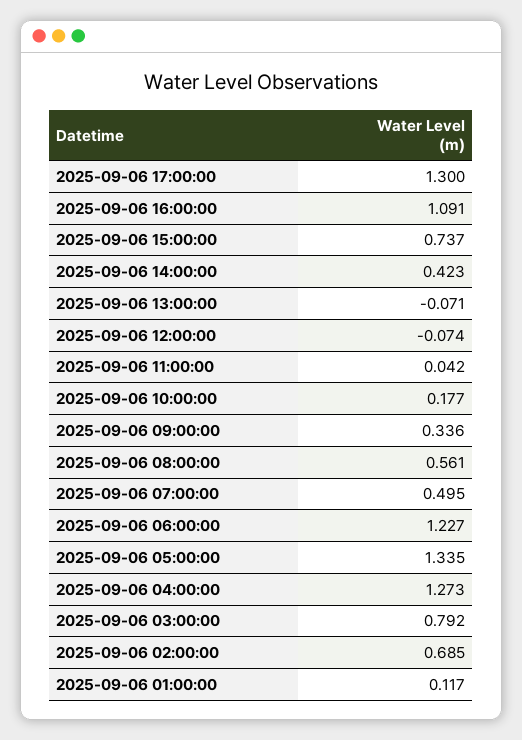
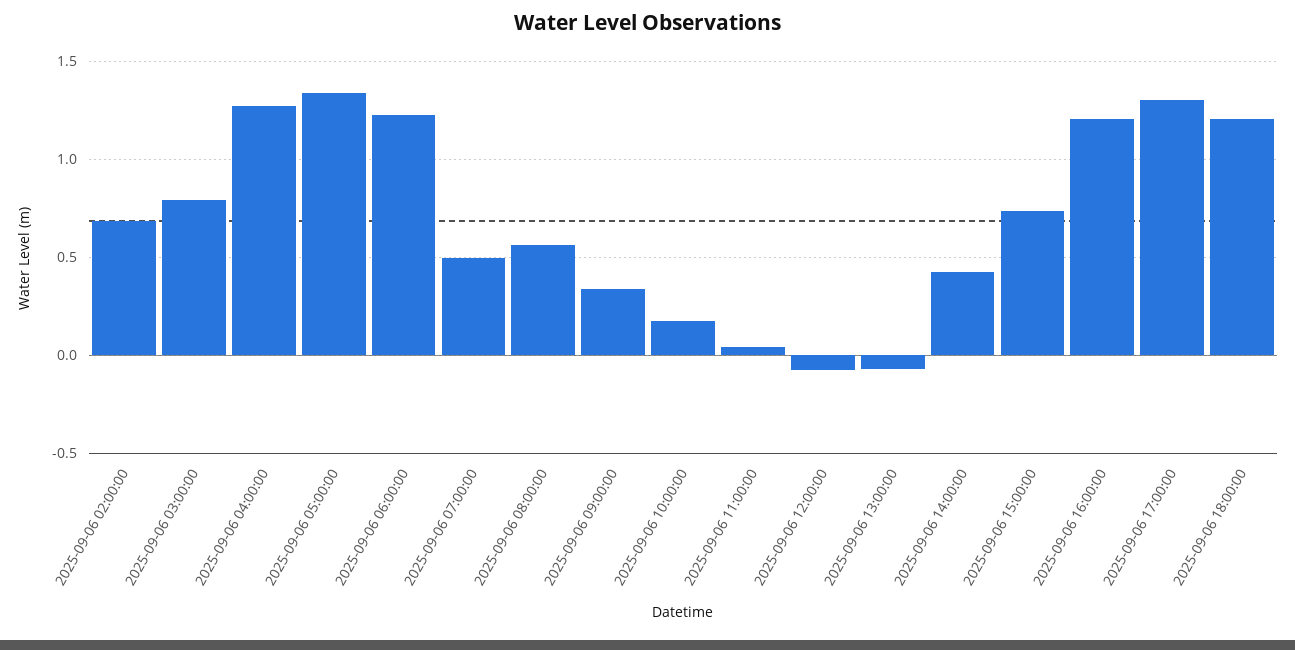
2025-09-06 16:00:00: 1.091 -> 1.2
2025-09-06 01:00:00: 0.117 -> none
2025-09-06 18:00:00: none -> 1.2

